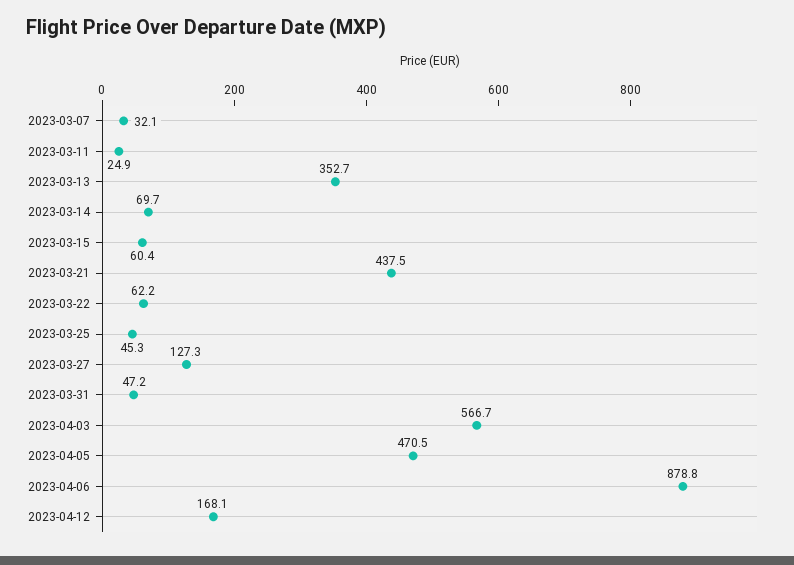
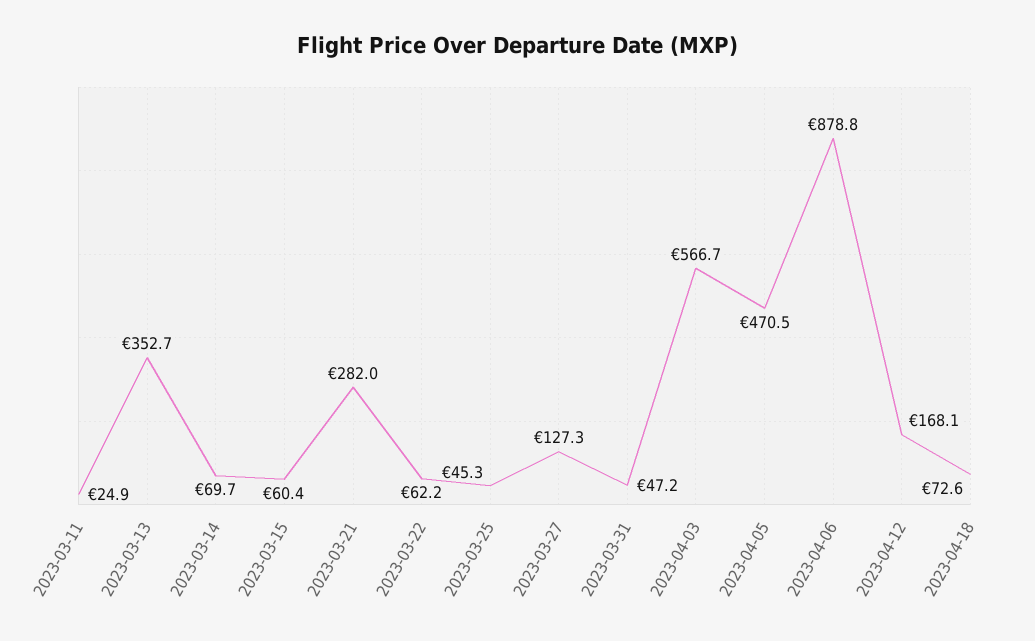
2023-03-07: 32.1 -> none
2023-03-21: 437.5 -> 282
2023-04-18: none -> 72.6

